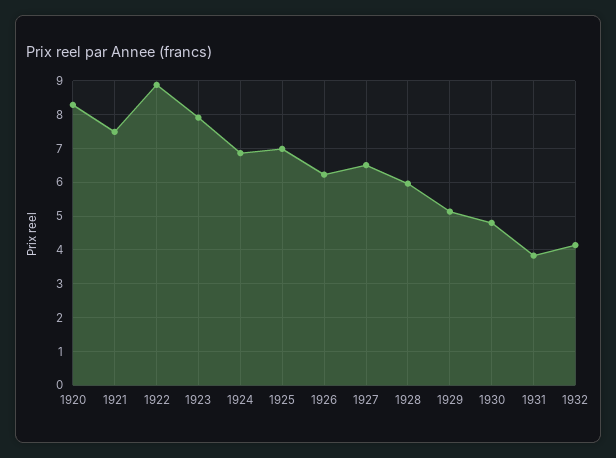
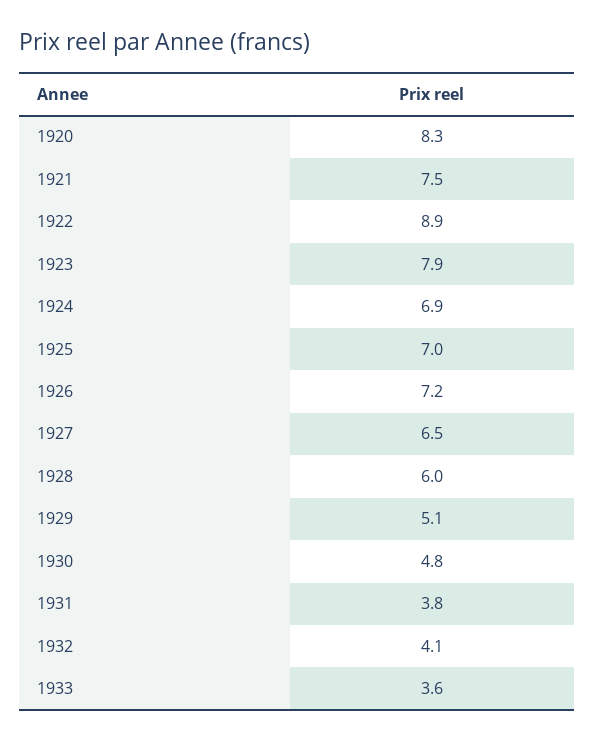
1926: 6.2 -> 7.2
1933: none -> 3.6

